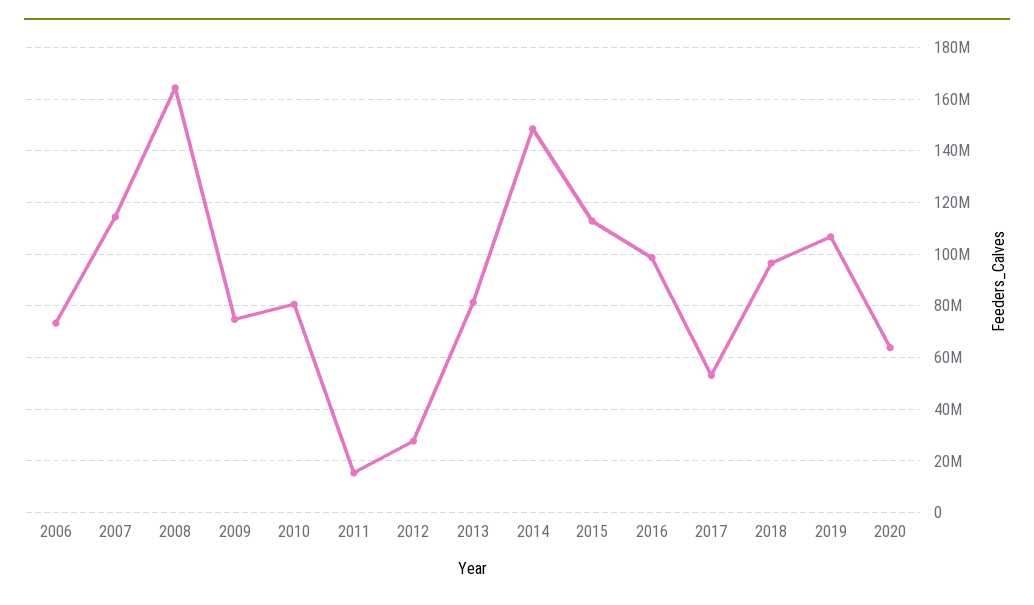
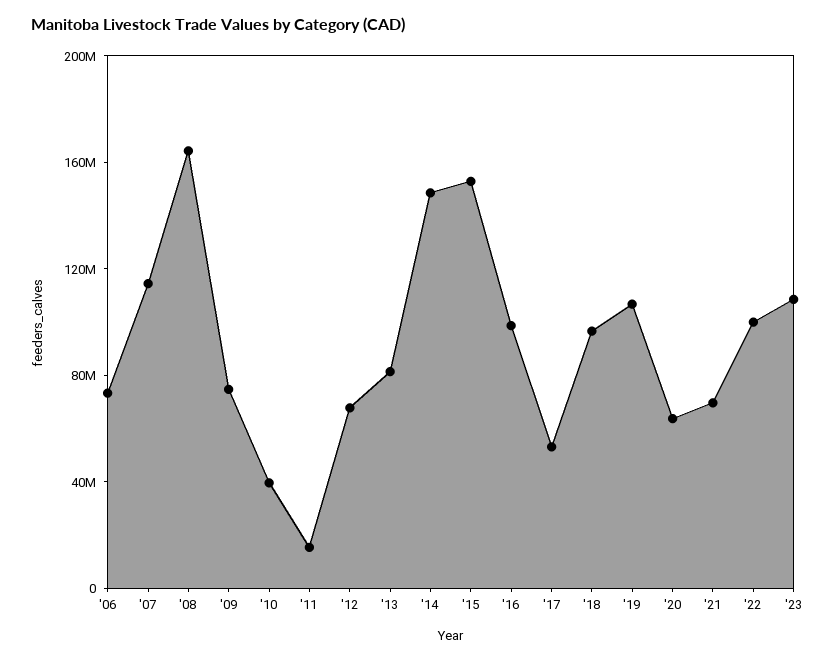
2010: 80000000 -> 40000000
2012: 27500000 -> 70000000
2015: 112500000 -> 150000000
'21: none -> 70000000
'22: none -> 100000000
'23: none -> 110000000

